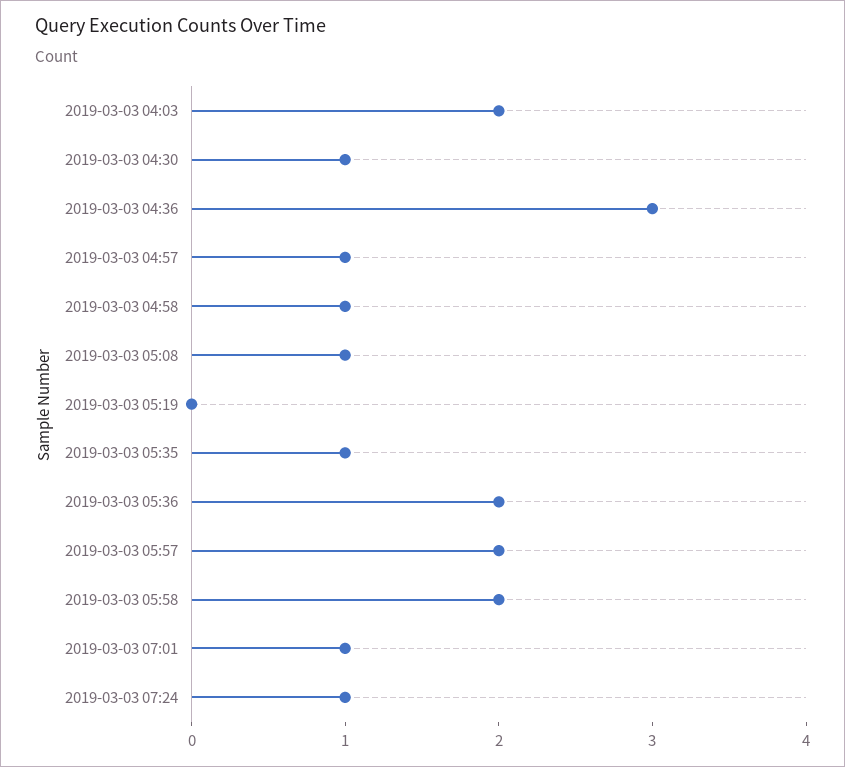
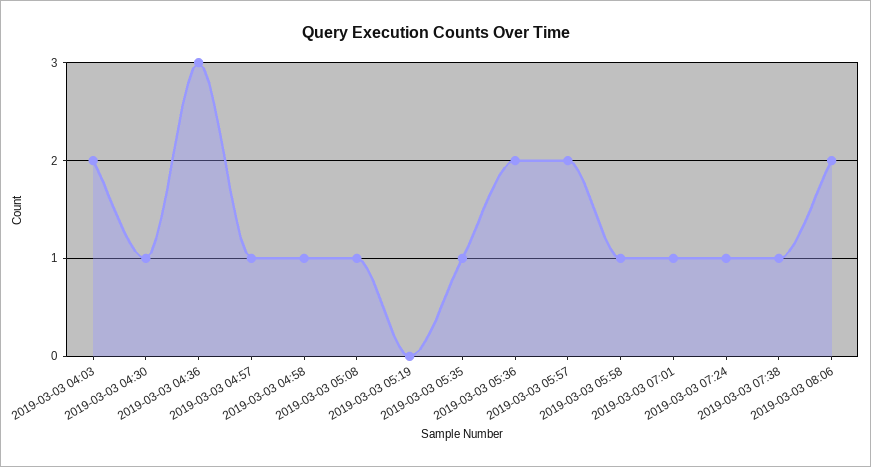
2019-03-03 05:58: 2 -> 1
2019-03-03 07:38: none -> 1
2019-03-03 08:06: none -> 2

